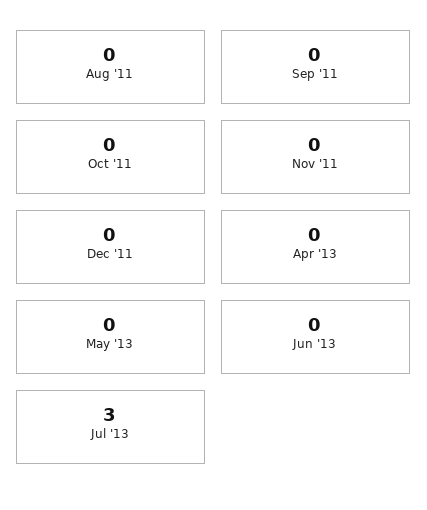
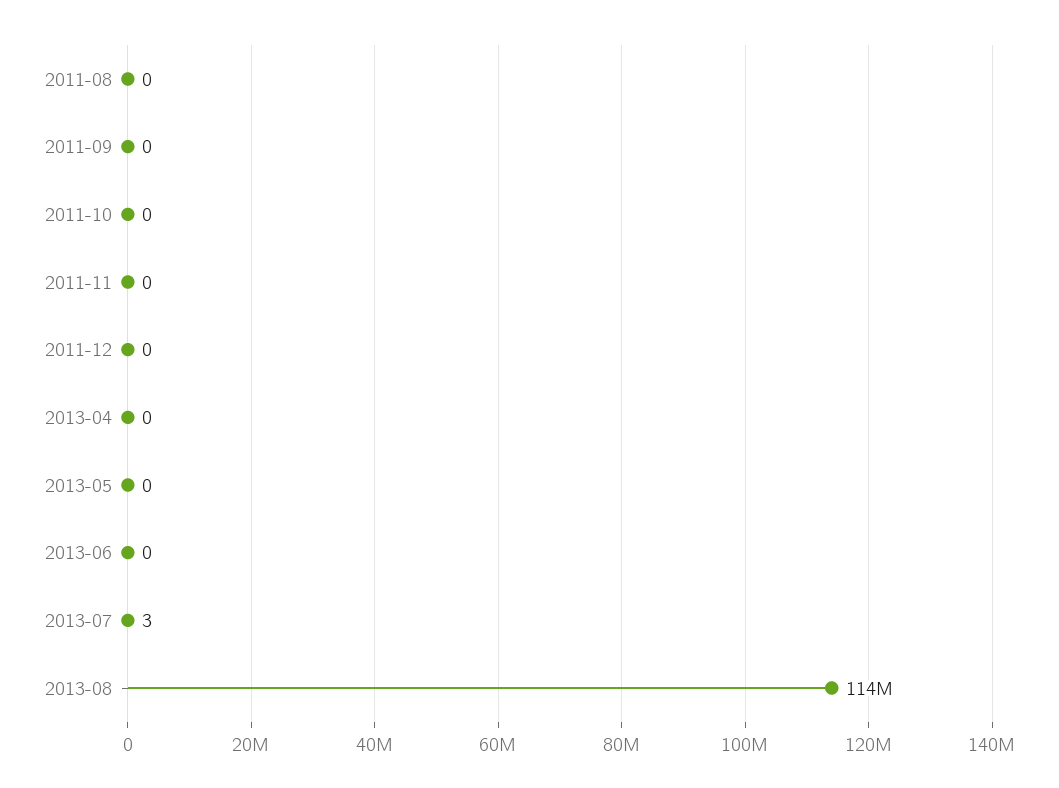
2013-08: none -> 114000000

